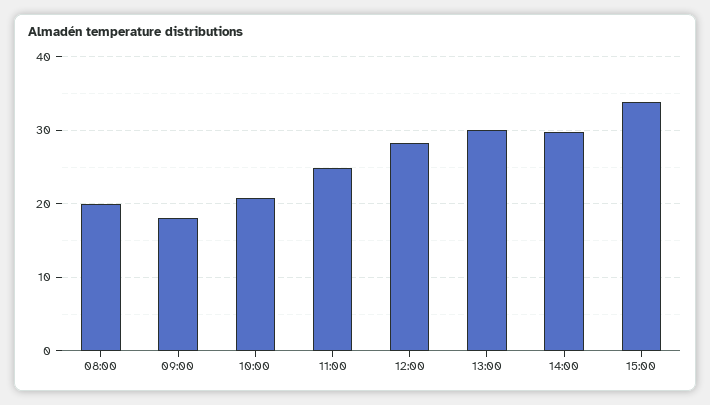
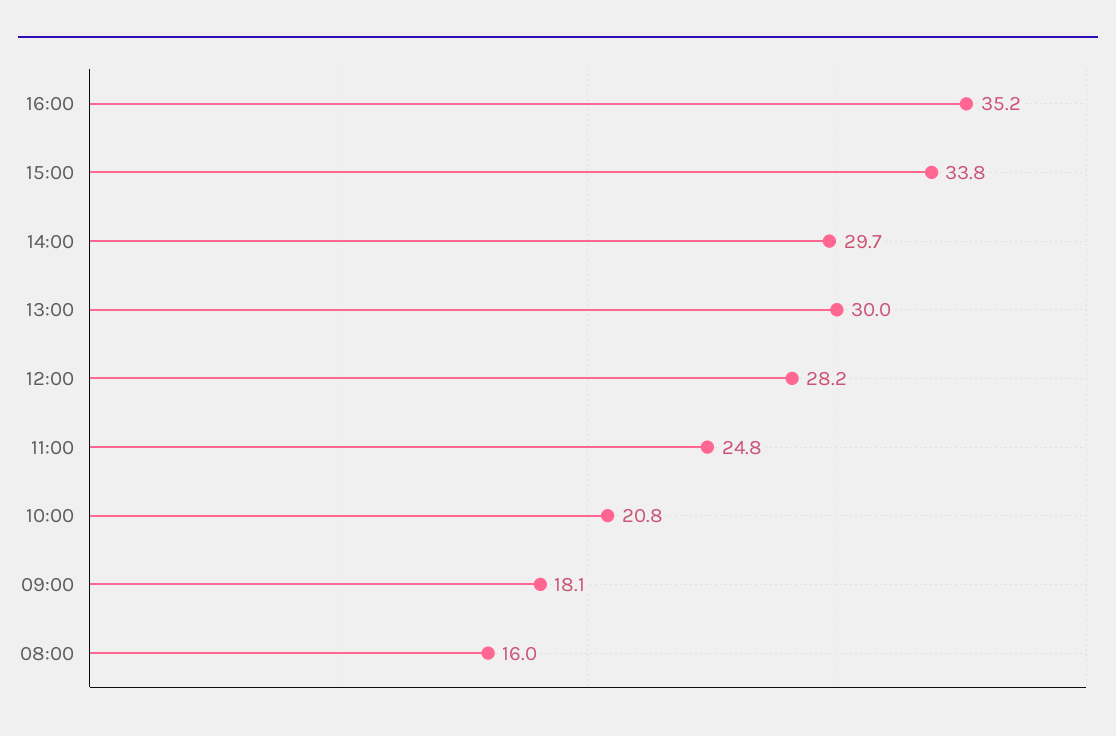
08:00: 20 -> 16
16:00: none -> 35.2

